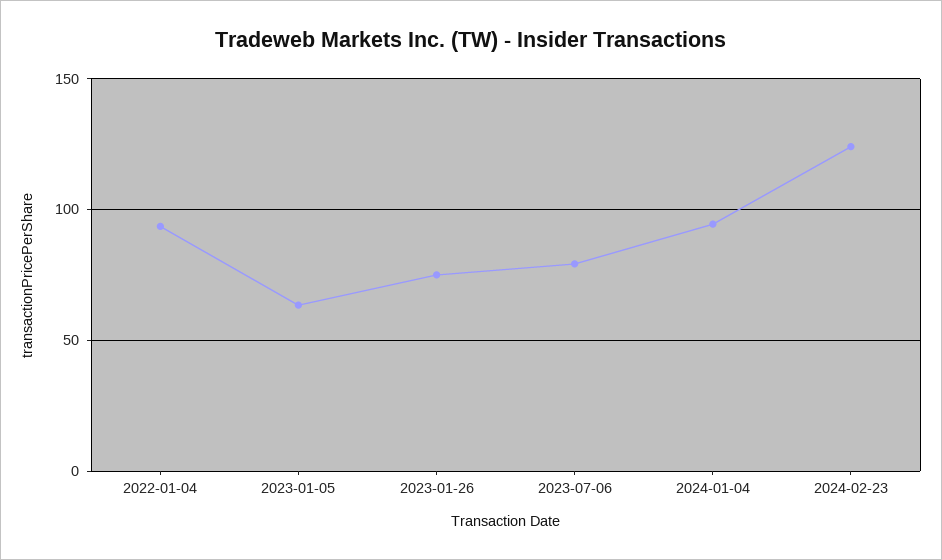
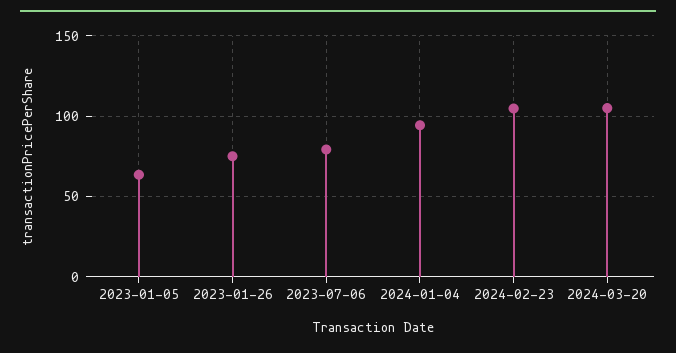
2022-01-04: 95 -> none
2024-02-23: 125 -> 105
2024-03-20: none -> 105

